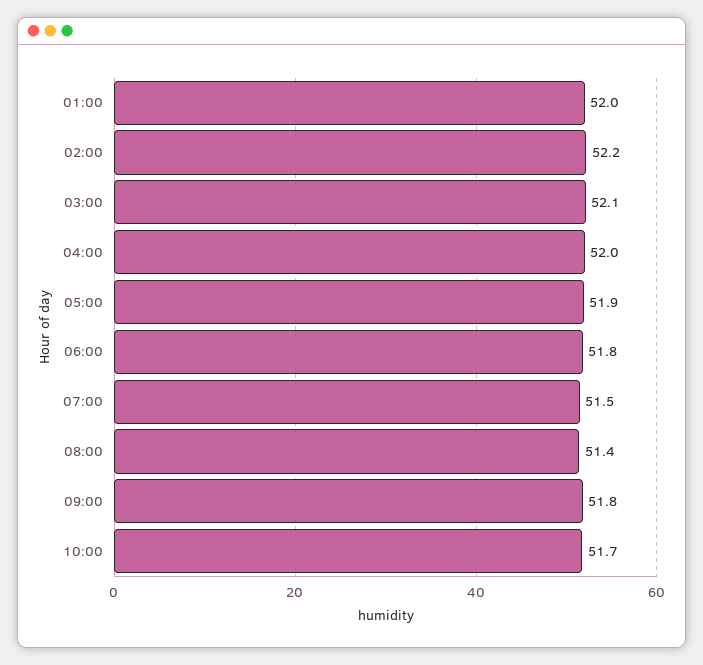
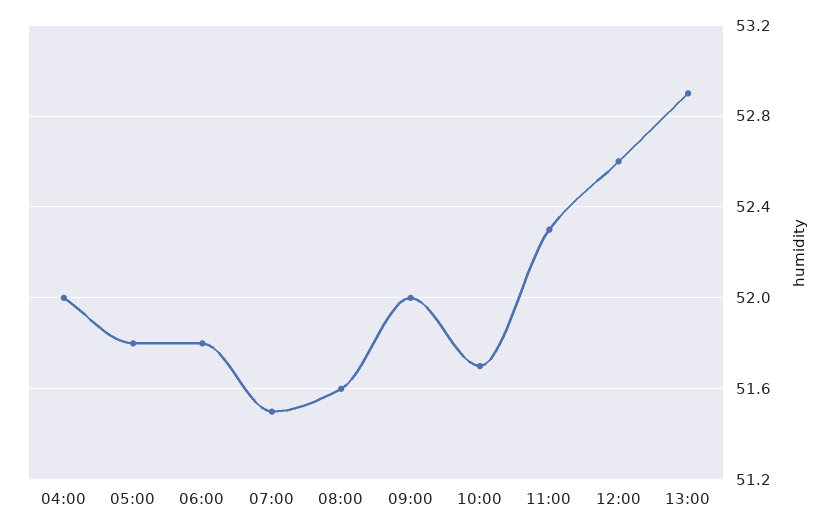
01:00: 52 -> none
02:00: 52.2 -> none
03:00: 52.1 -> none
05:00: 51.9 -> 51.8
08:00: 51.4 -> 51.6
09:00: 51.8 -> 52
11:00: none -> 52.3
12:00: none -> 52.6
13:00: none -> 52.9

